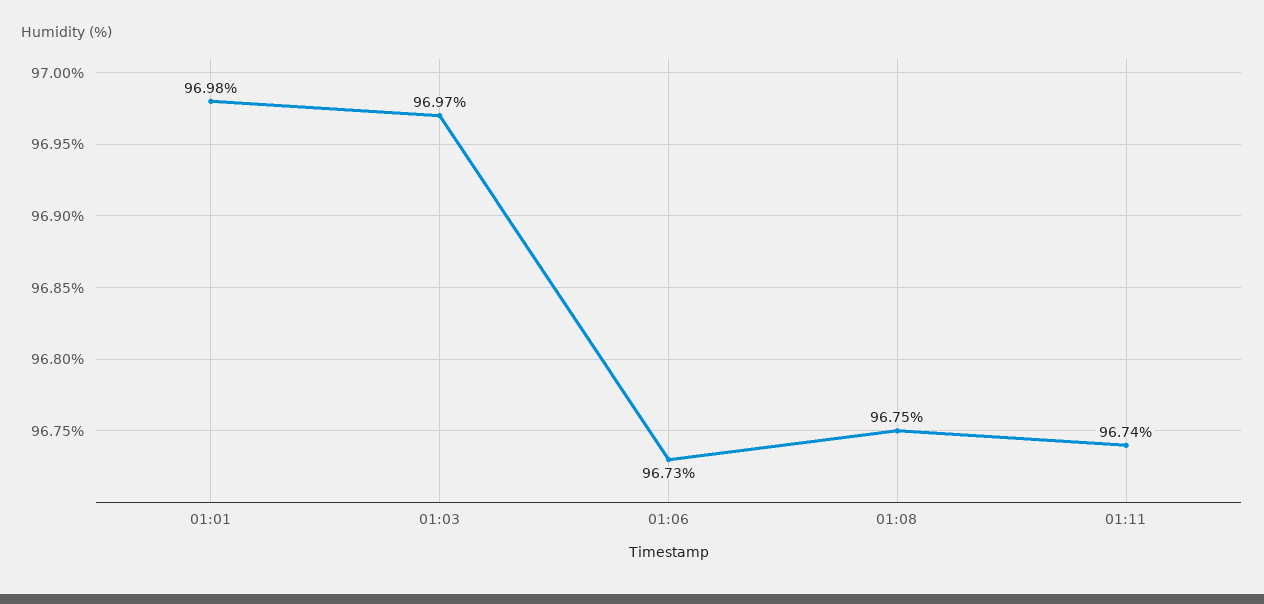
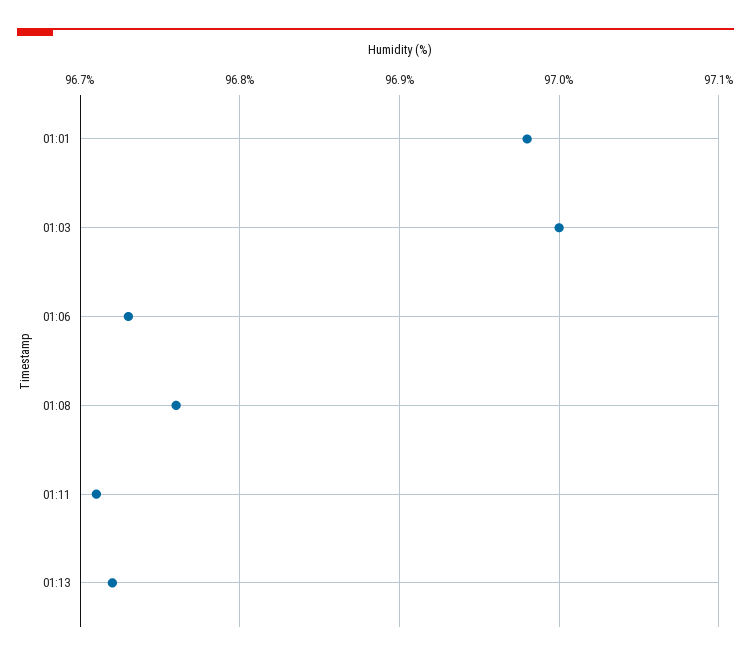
01:03: 96.97 -> 97
01:08: 96.75 -> 96.76
01:11: 96.74 -> 96.71
01:13: none -> 96.72

